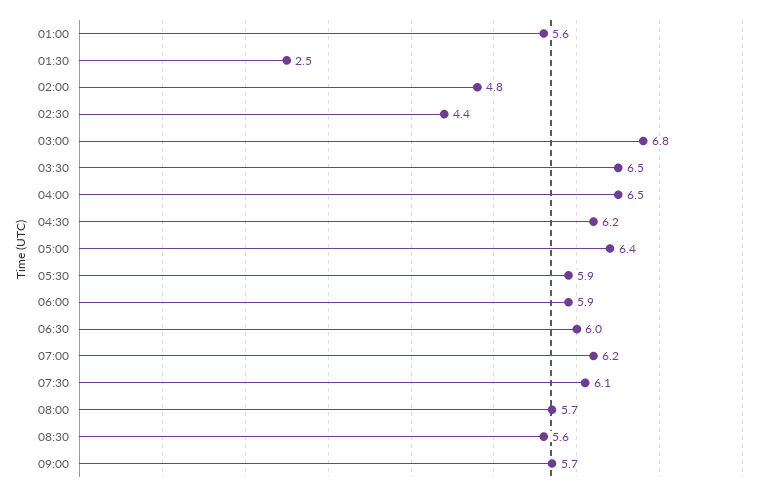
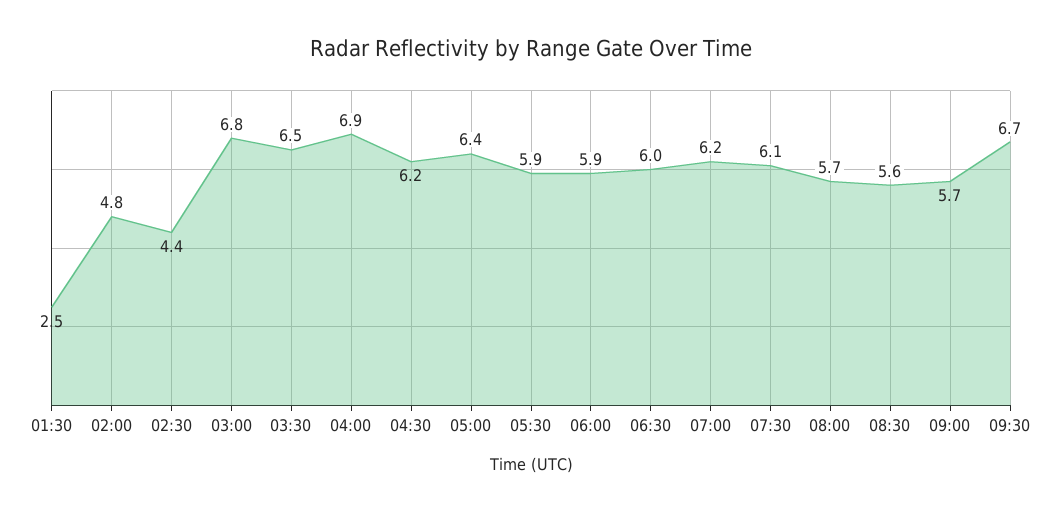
01:00: 5.6 -> none
04:00: 6.5 -> 6.9
09:30: none -> 6.7

